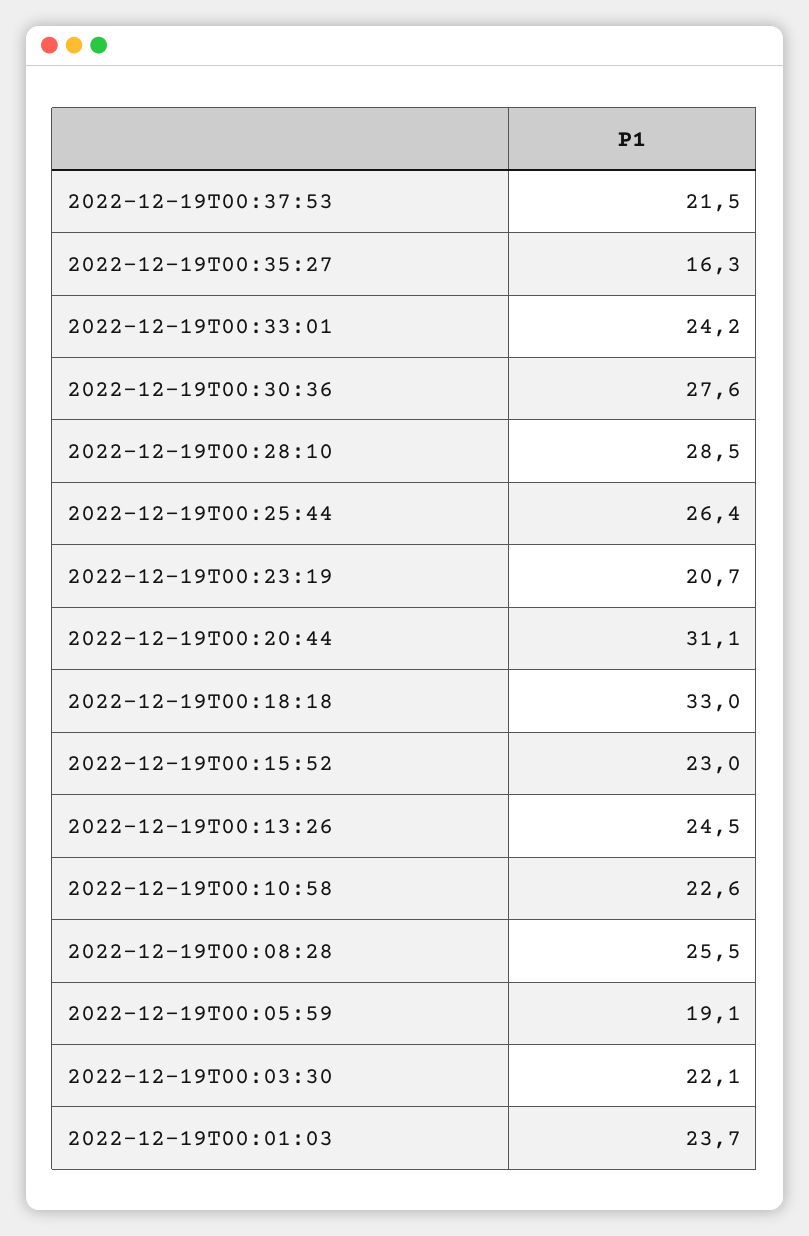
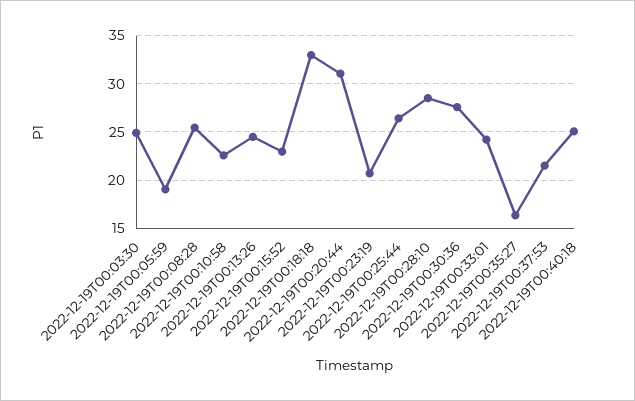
2022-12-19T00:03:30: 22.1 -> 25
2022-12-19T00:01:03: 23.7 -> none
2022-12-19T00:40:18: none -> 25

